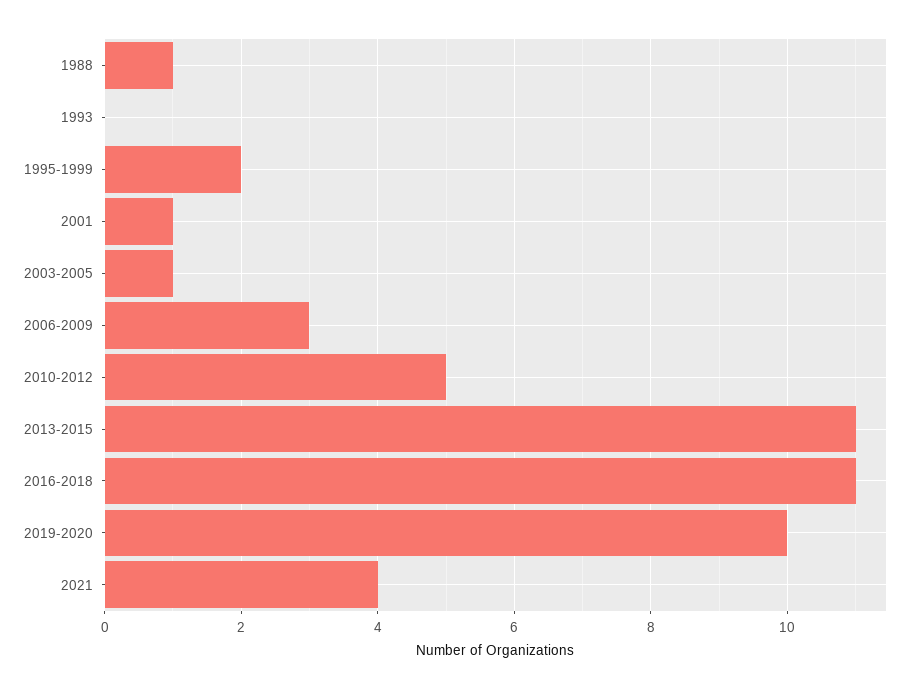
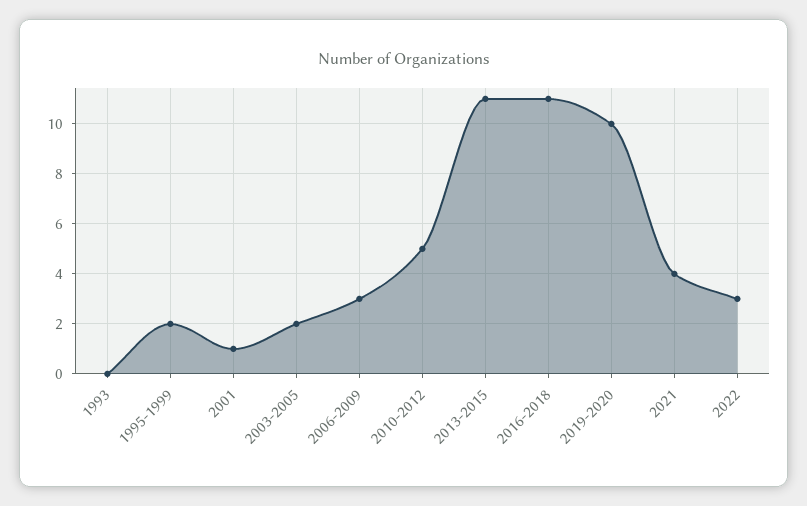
1988: 1 -> none
2003-2005: 1 -> 2
2022: none -> 3

